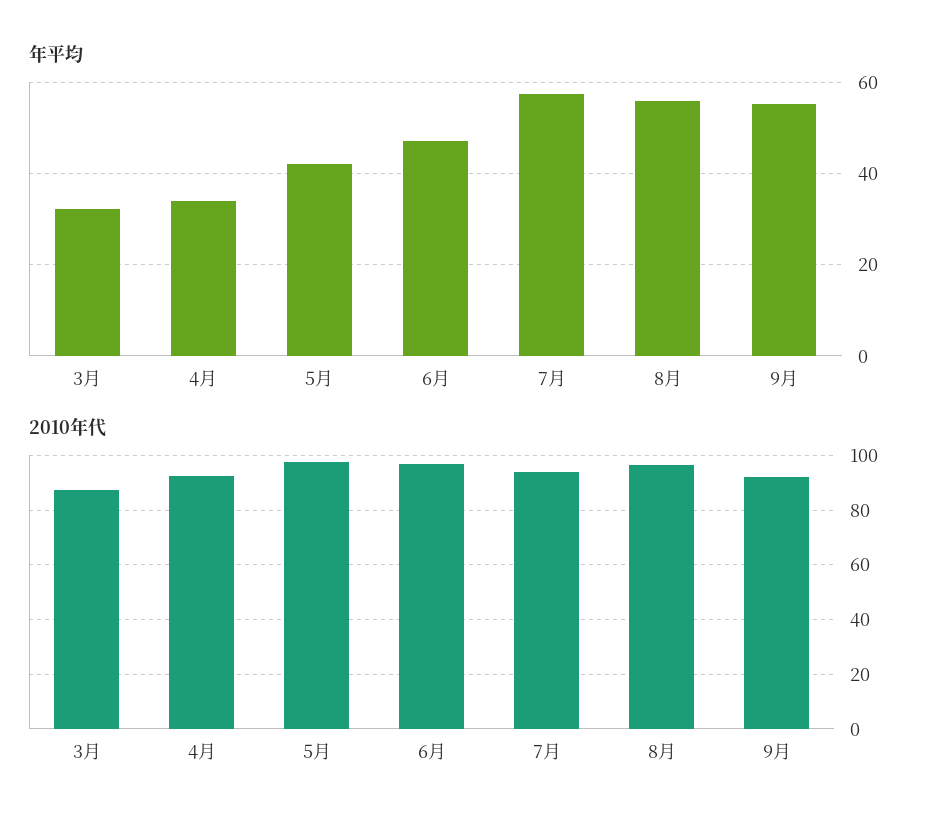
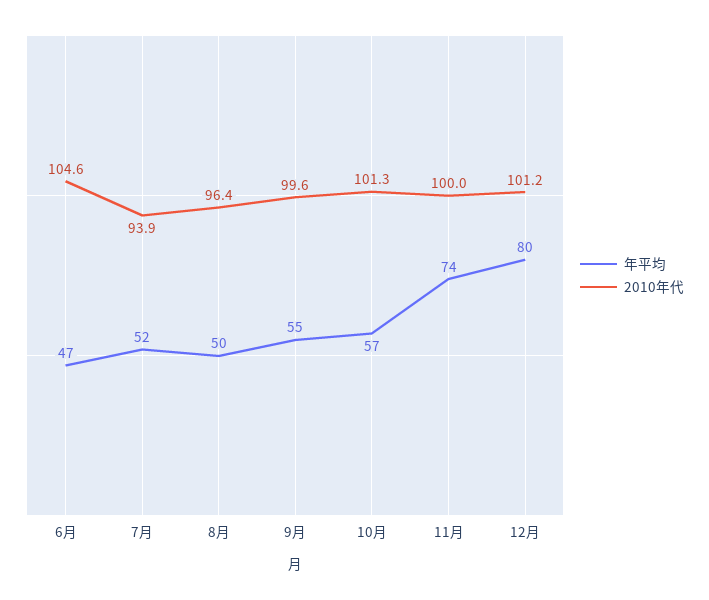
年平均, 3月: 32 -> none
年平均, 4月: 34 -> none
年平均, 5月: 42 -> none
年平均, 7月: 58 -> 52
年平均, 8月: 56 -> 50
2010年代, 3月: 87.5 -> none
2010年代, 4月: 92.5 -> none
2010年代, 5月: 97.5 -> none
2010年代, 6月: 97.5 -> 104.6
2010年代, 9月: 92.5 -> 99.6
年平均, 10月: none -> 57
2010年代, 10月: none -> 101.3
年平均, 11月: none -> 74
2010年代, 11月: none -> 100
年平均, 12月: none -> 80
2010年代, 12月: none -> 101.2

